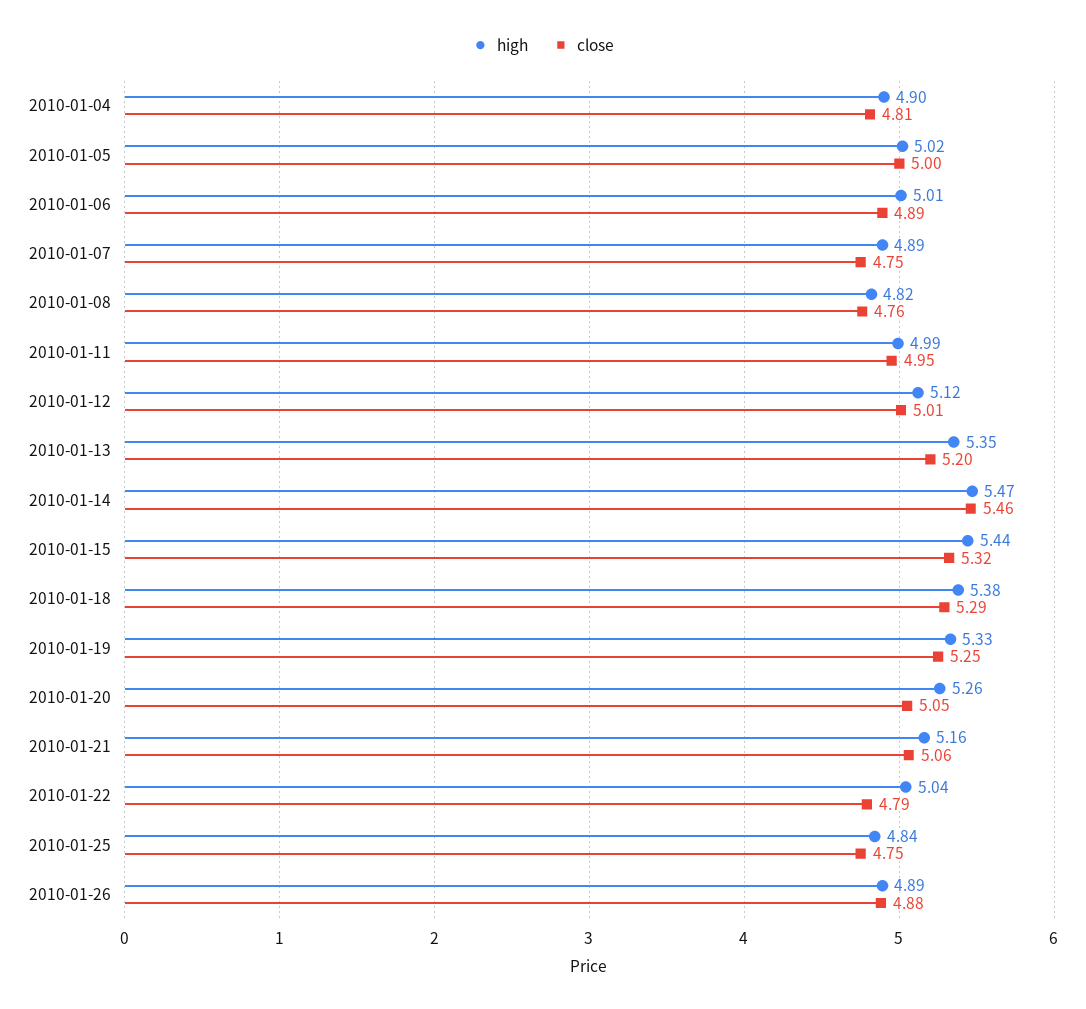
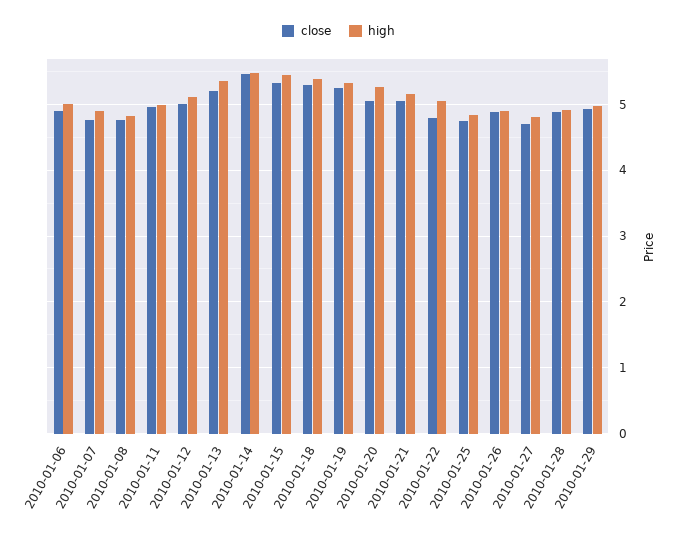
high, 2010-01-04: 4.9 -> none
close, 2010-01-04: 4.81 -> none
high, 2010-01-05: 5.02 -> none
close, 2010-01-05: 5 -> none
close, 2010-01-27: none -> 4.7
high, 2010-01-27: none -> 4.8
close, 2010-01-28: none -> 4.9
high, 2010-01-28: none -> 4.9
close, 2010-01-29: none -> 4.9
high, 2010-01-29: none -> 5

